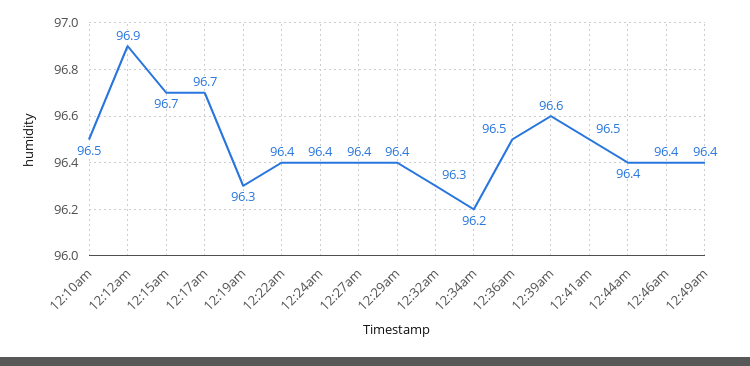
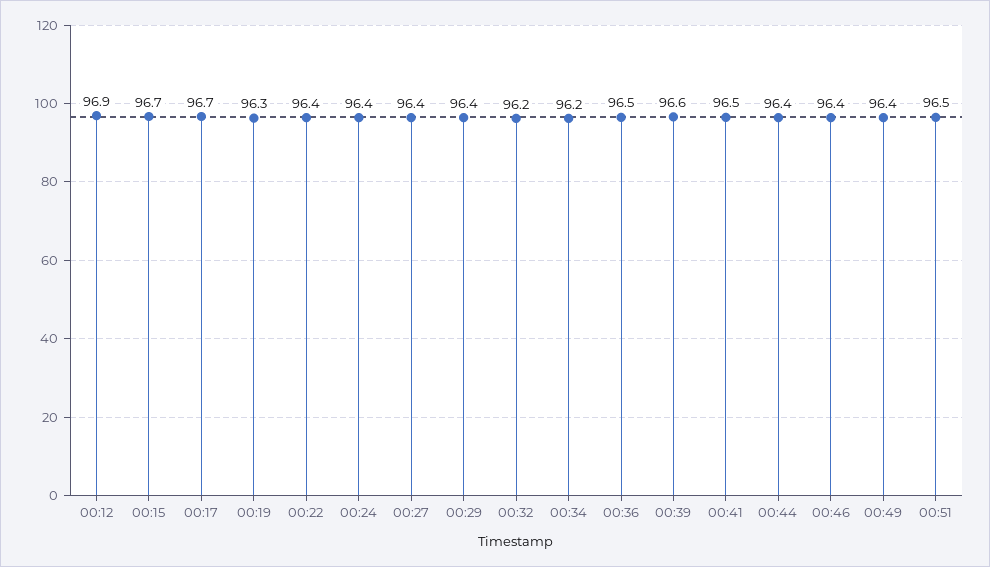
12:10am: 96.5 -> none
12:32am: 96.3 -> 96.2
00:51: none -> 96.5

